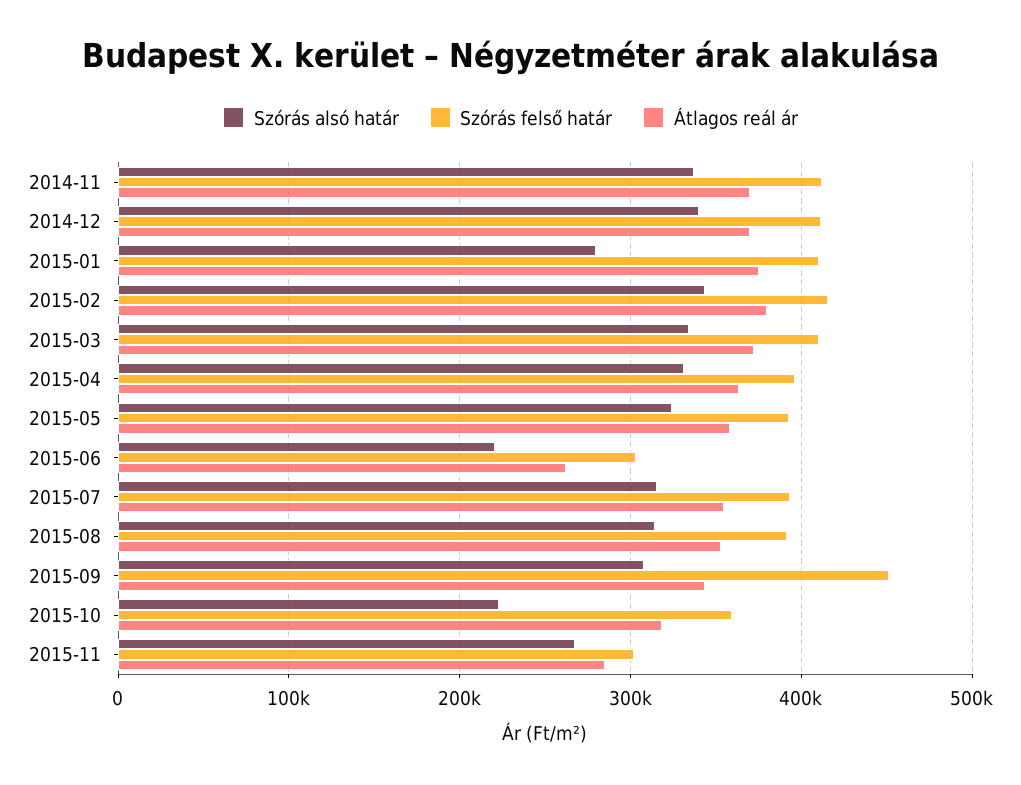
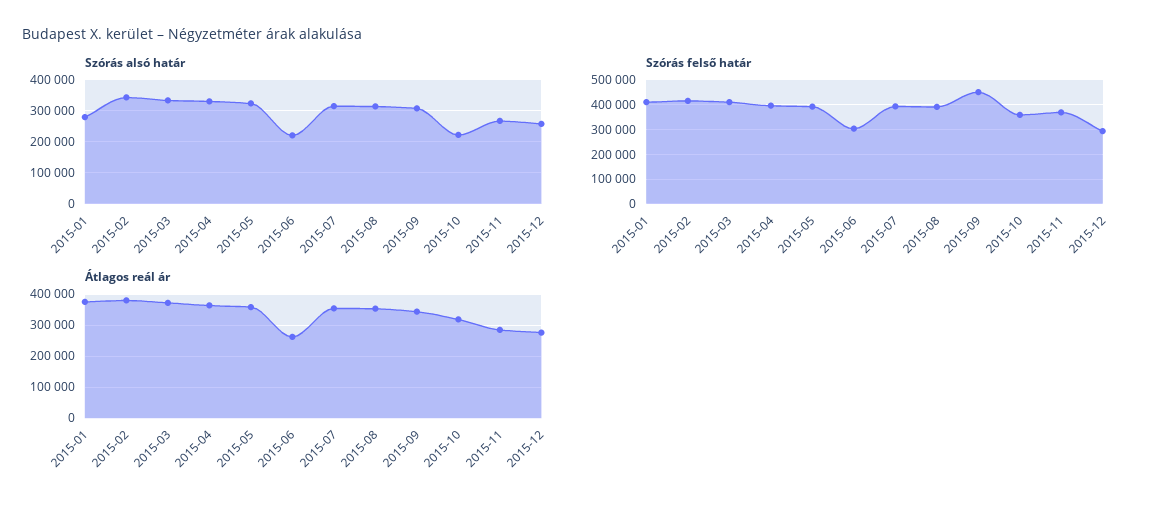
Szórás alsó határ, 2014-11: 340000 -> none
Szórás felső határ, 2014-11: 410000 -> none
Átlagos reál ár, 2014-11: 370000 -> none
Szórás alsó határ, 2014-12: 340000 -> none
Szórás felső határ, 2014-12: 410000 -> none
Átlagos reál ár, 2014-12: 370000 -> none
Szórás felső határ, 2015-11: 300000 -> 375000
Szórás alsó határ, 2015-12: none -> 260000
Szórás felső határ, 2015-12: none -> 300000
Átlagos reál ár, 2015-12: none -> 280000

